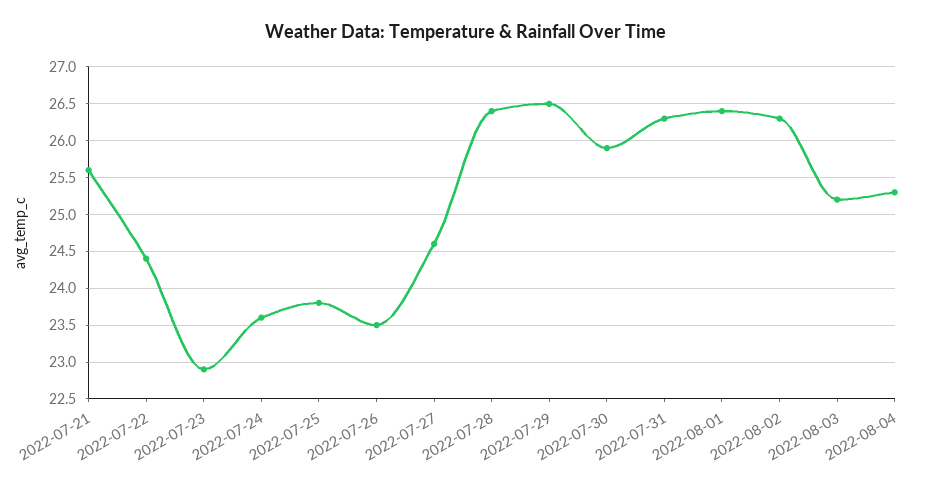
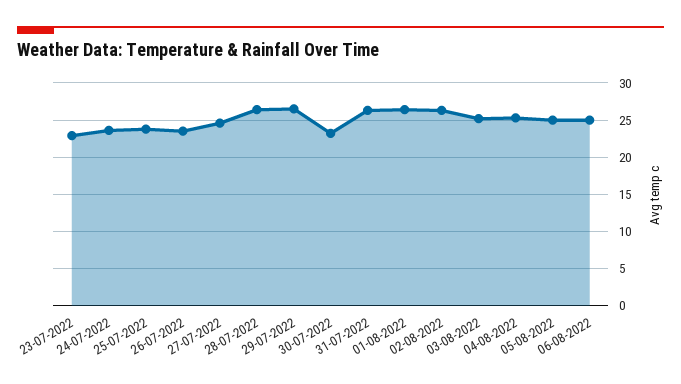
2022-07-21: 25.6 -> none
2022-07-22: 24.4 -> none
2022-07-30: 25.9 -> 23
05-08-2022: none -> 25
06-08-2022: none -> 25

